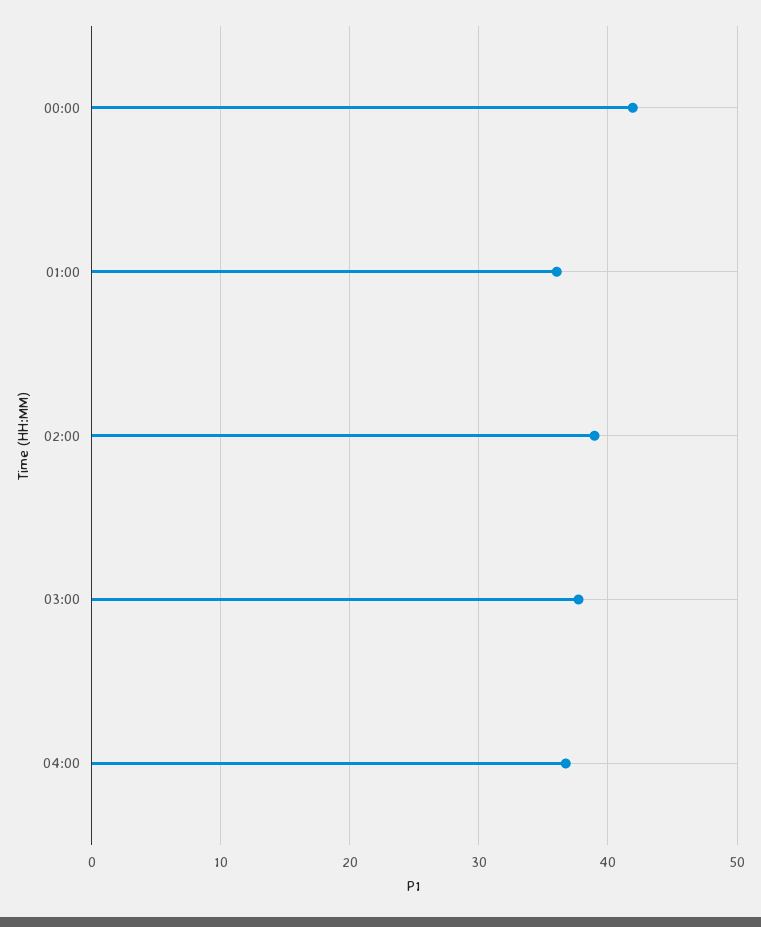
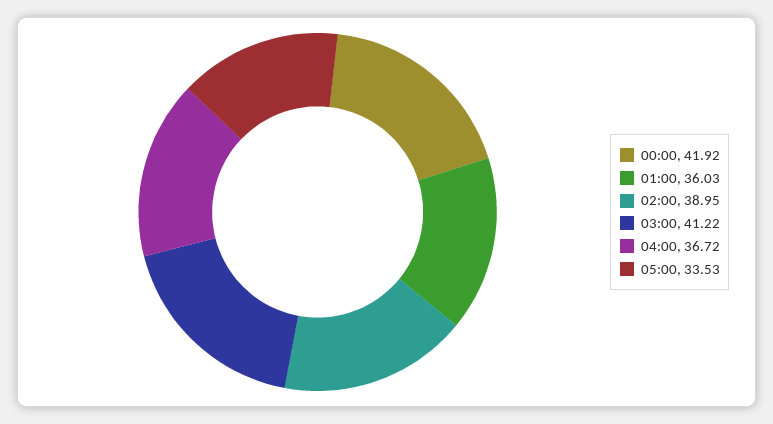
03:00: 38 -> 41.22
05:00: none -> 33.53

